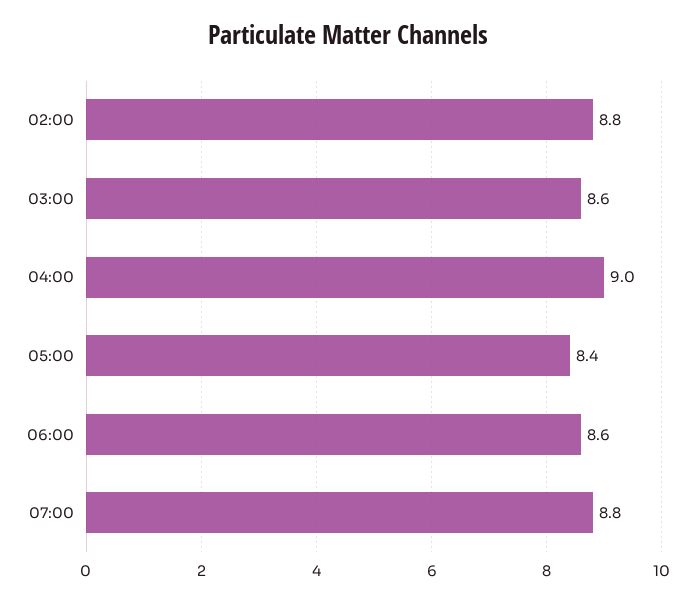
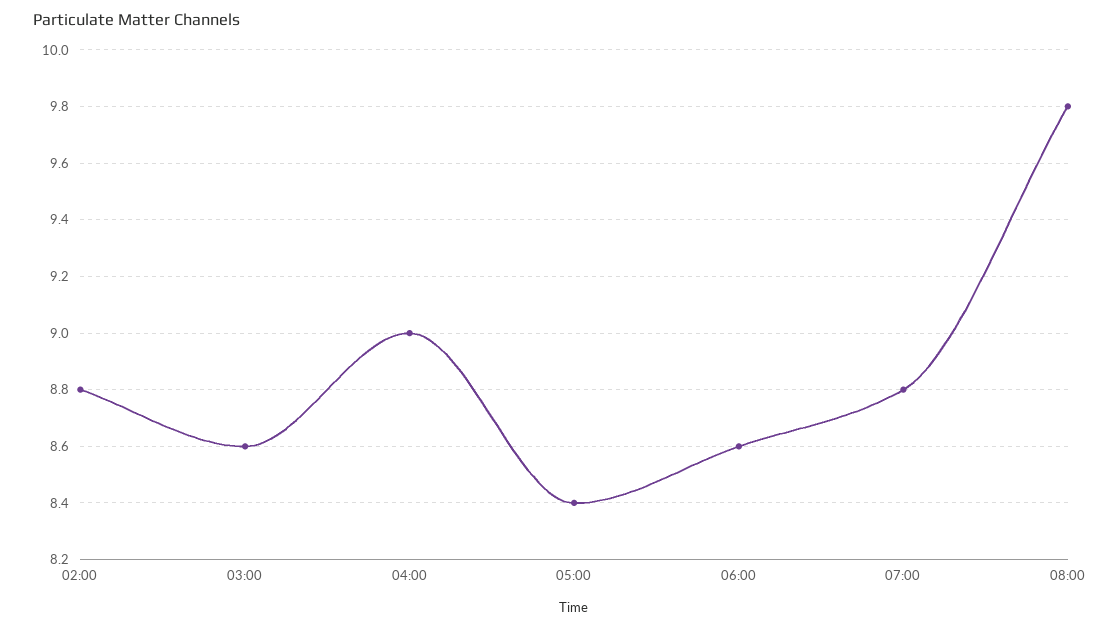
08:00: none -> 9.8

